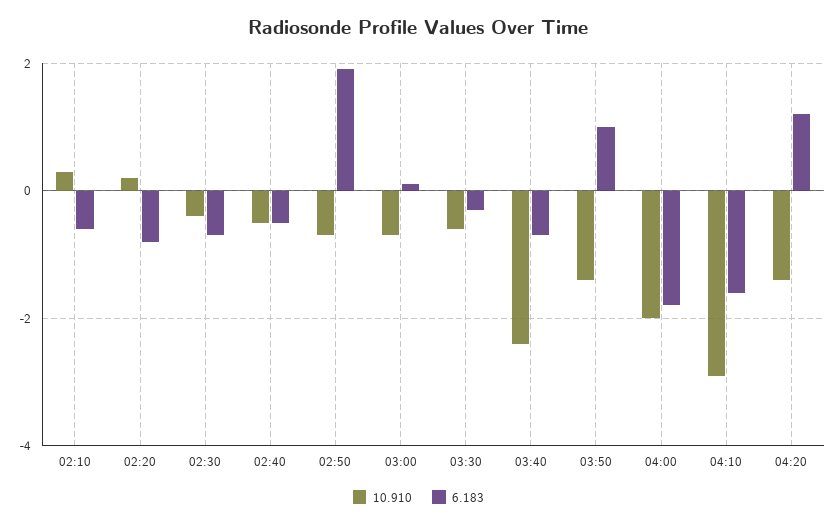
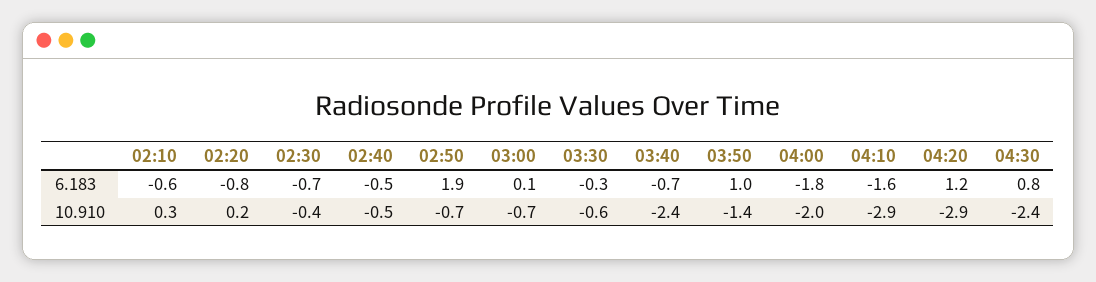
10.910, 04:20: -1.5 -> -2.9
6.183, 04:30: none -> 0.8
10.910, 04:30: none -> -2.4

